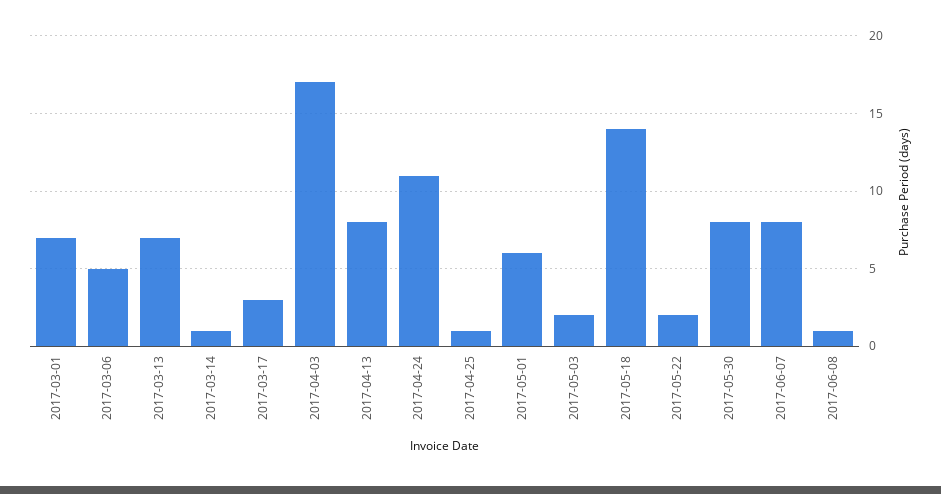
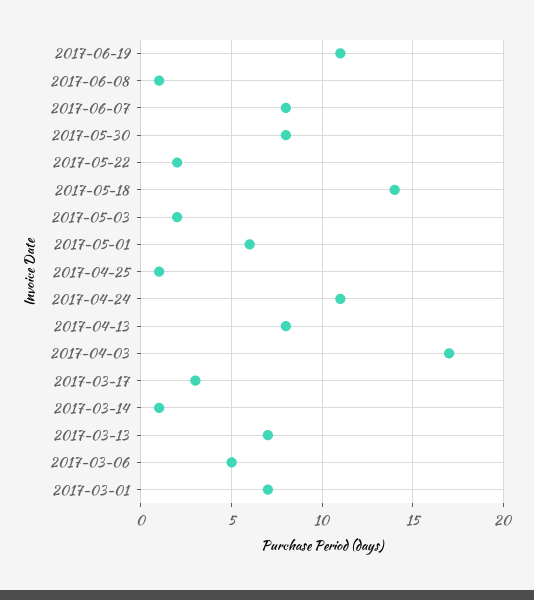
2017-06-19: none -> 11

